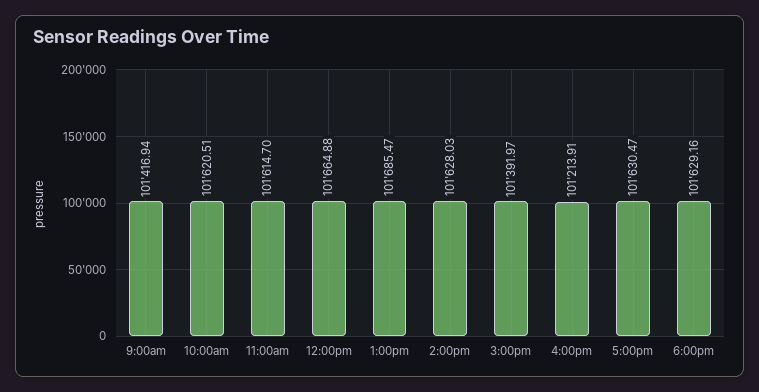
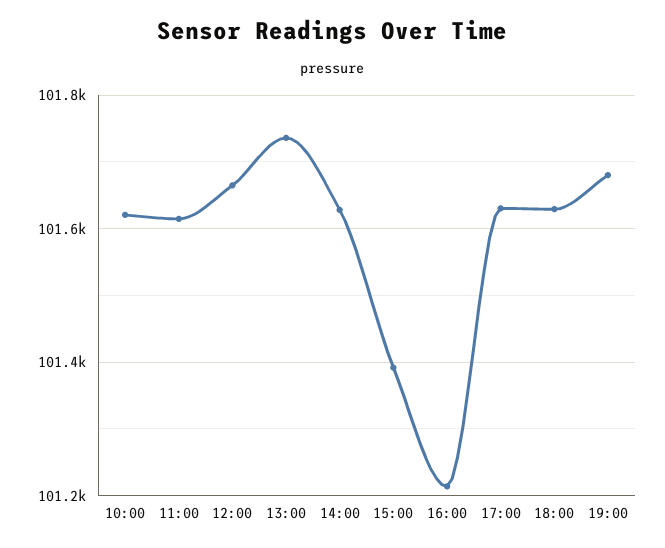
9:00am: 101416.94 -> none
1:00pm: 101685.47 -> 101740
19:00: none -> 101680

